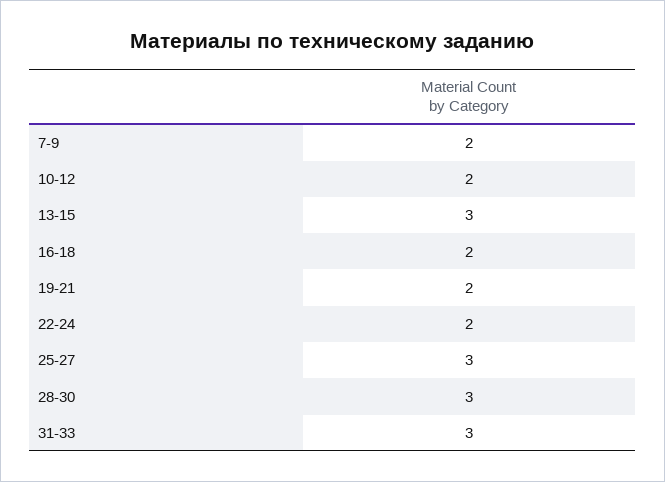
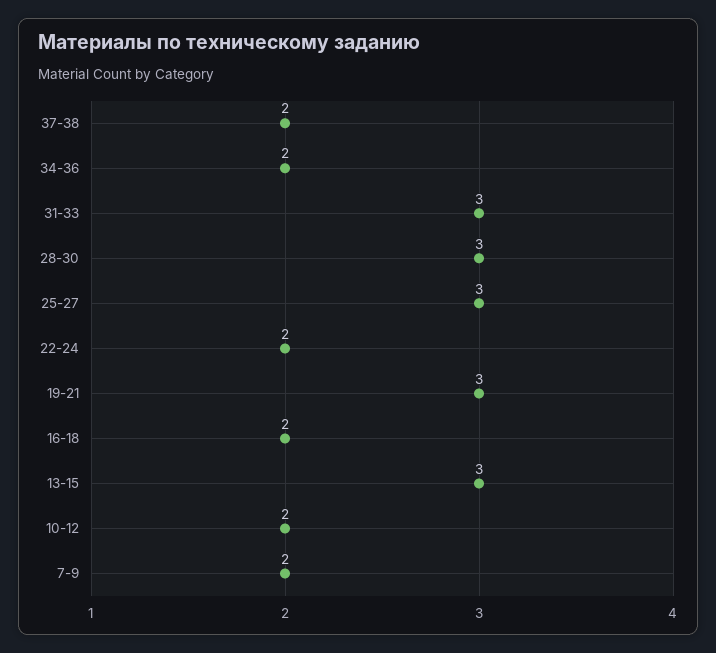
19-21: 2 -> 3
37-38: none -> 2
34-36: none -> 2

